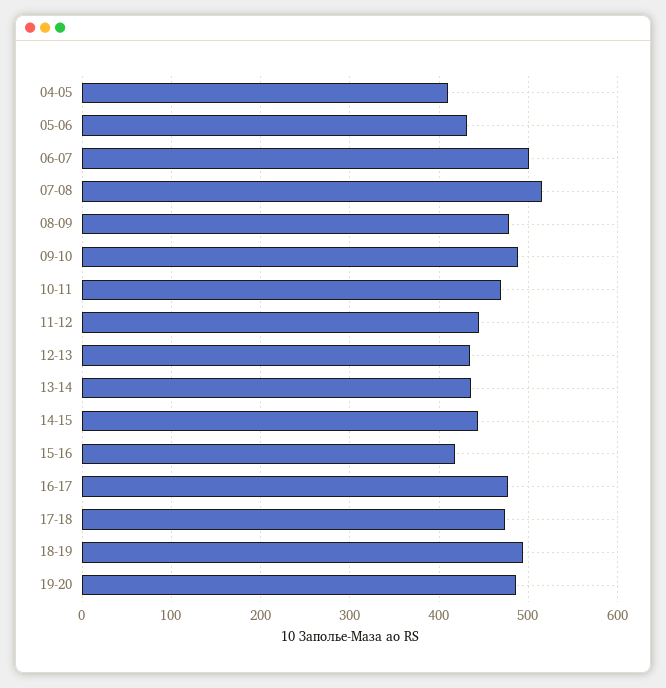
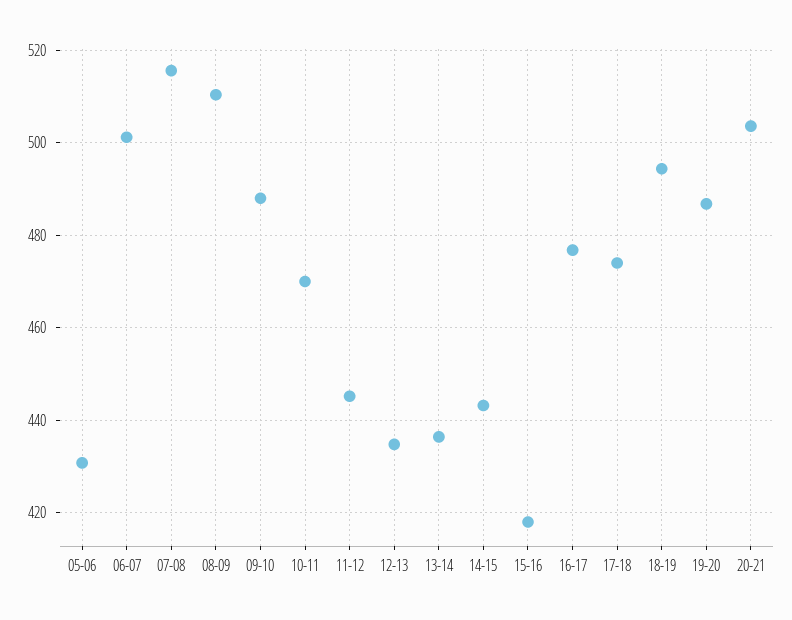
04-05: 410 -> none
08-09: 480 -> 510
20-21: none -> 504

